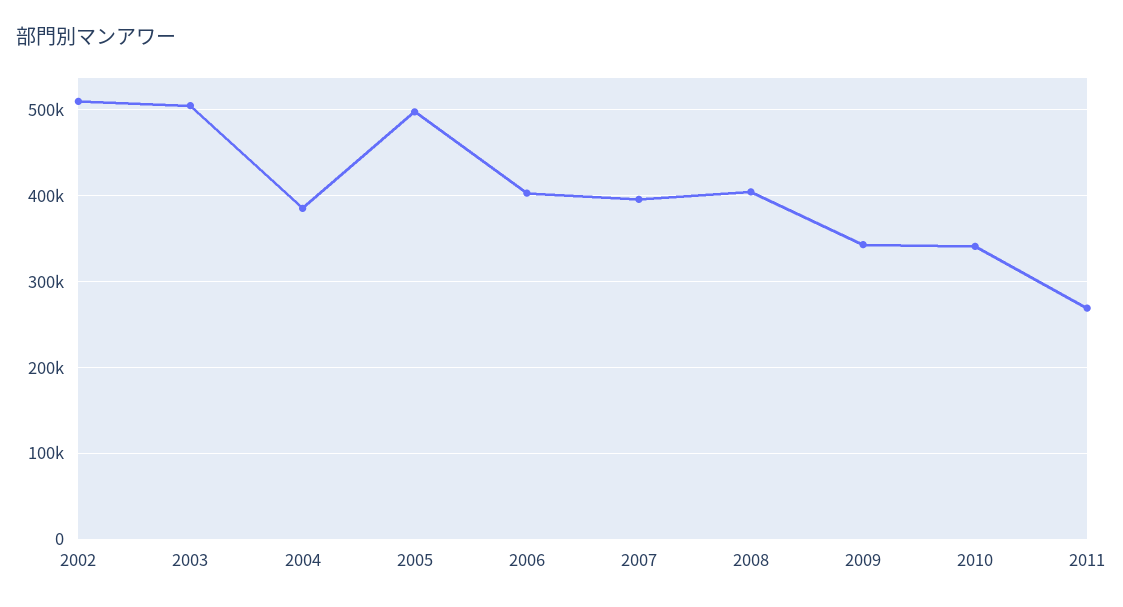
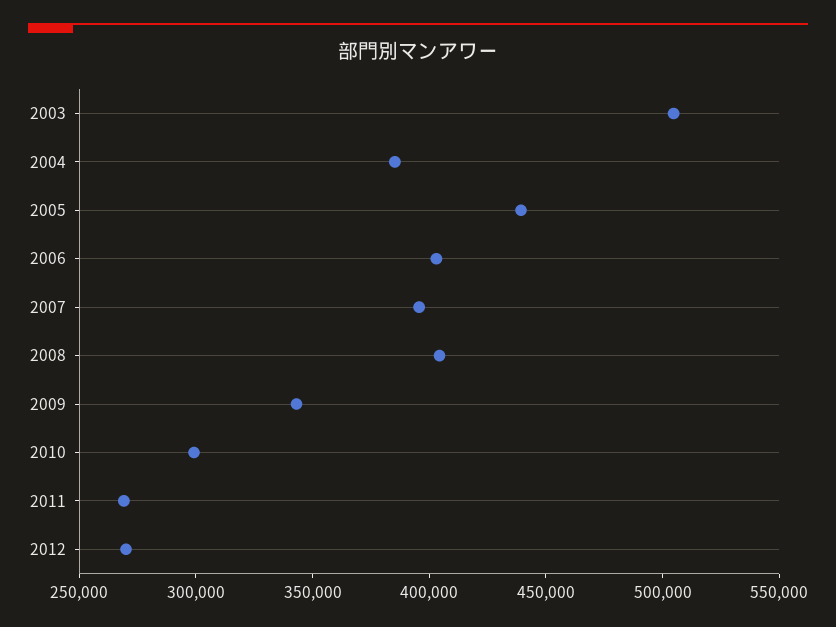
2002: 510000 -> none
2005: 500000 -> 440000
2010: 340000 -> 300000
2012: none -> 270000

